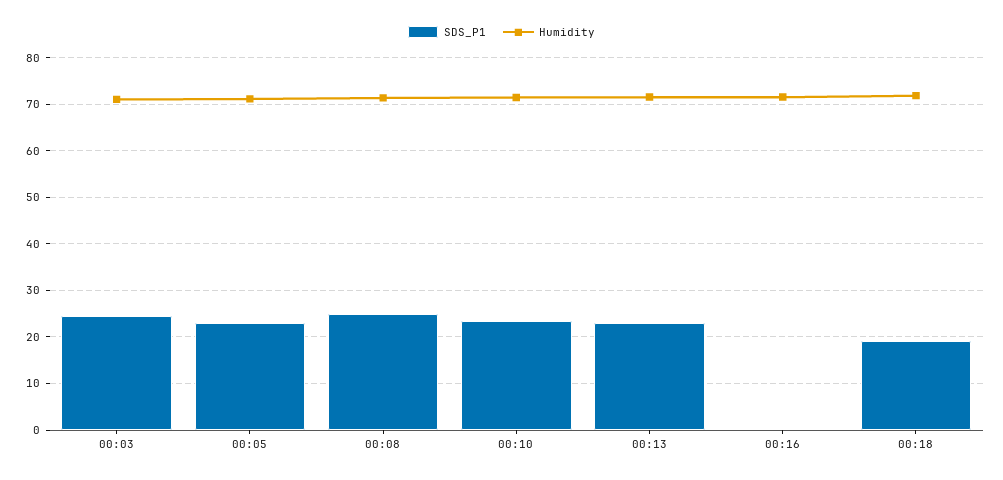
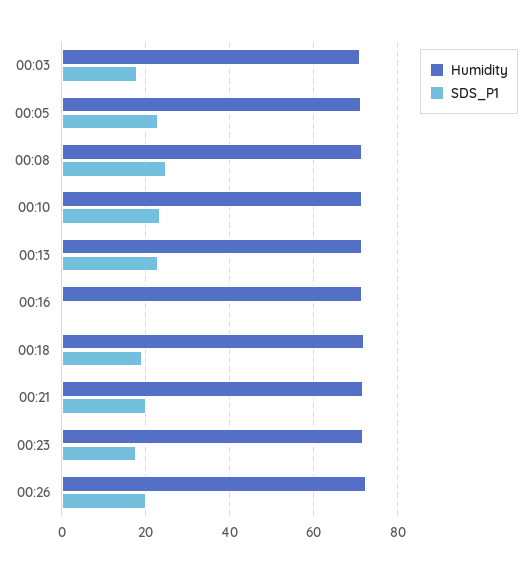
SDS_P1, 00:03: 24 -> 18
Humidity, 00:21: none -> 72
SDS_P1, 00:21: none -> 20
Humidity, 00:23: none -> 72
SDS_P1, 00:23: none -> 18
Humidity, 00:26: none -> 72
SDS_P1, 00:26: none -> 20

